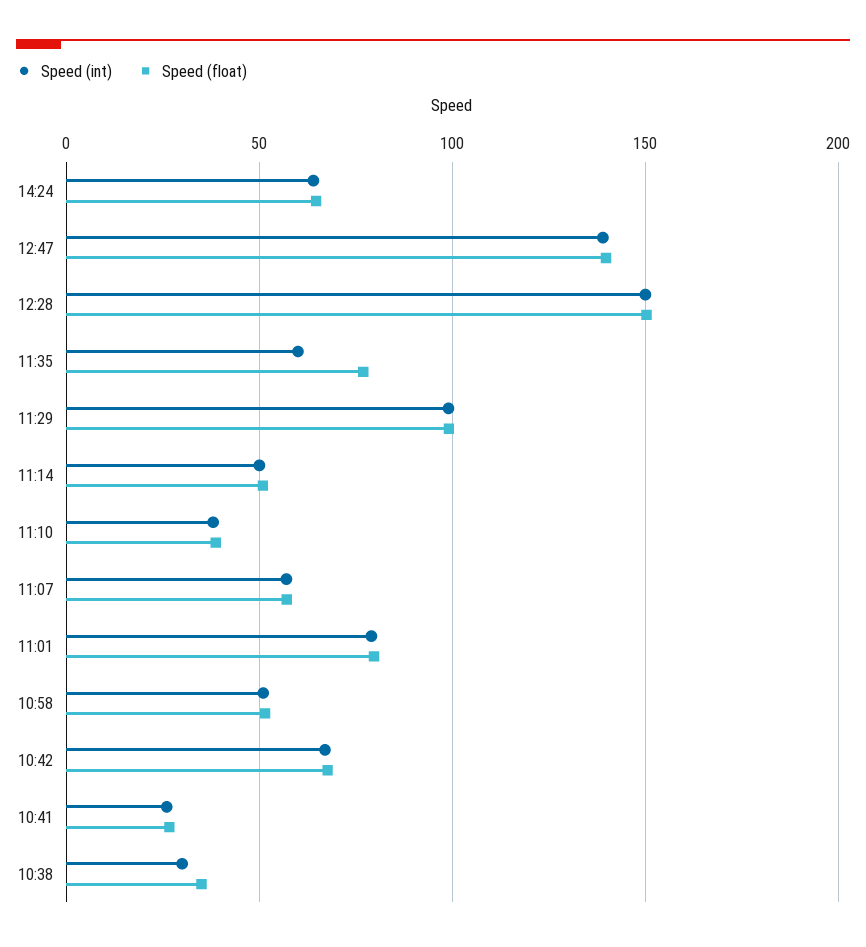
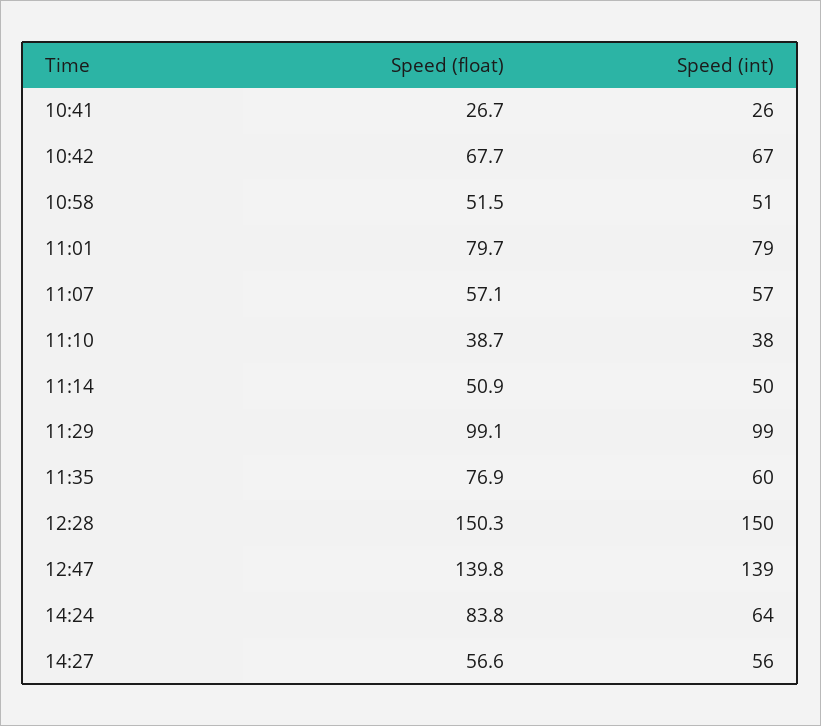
Speed (float), 14:24: 65 -> 83.8
Speed (int), 10:38: 30 -> none
Speed (float), 10:38: 35 -> none
Speed (float), 14:27: none -> 56.6
Speed (int), 14:27: none -> 56

